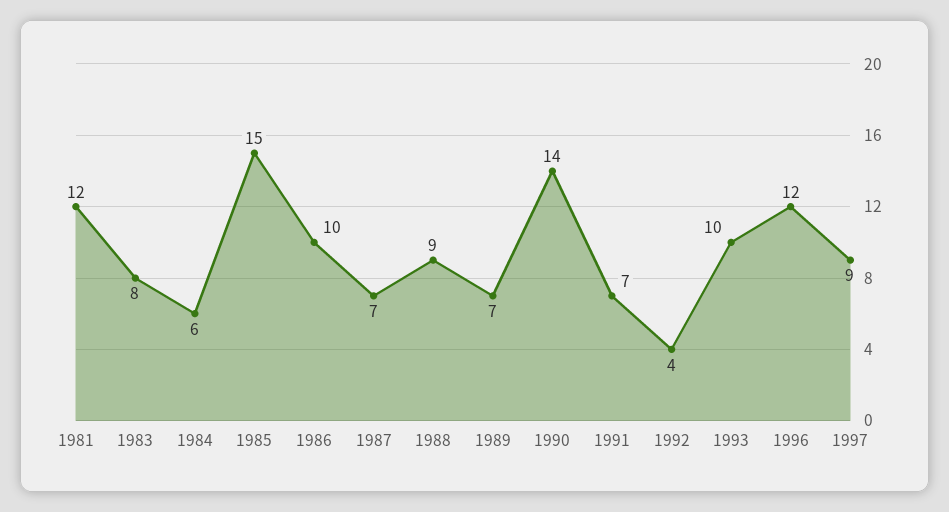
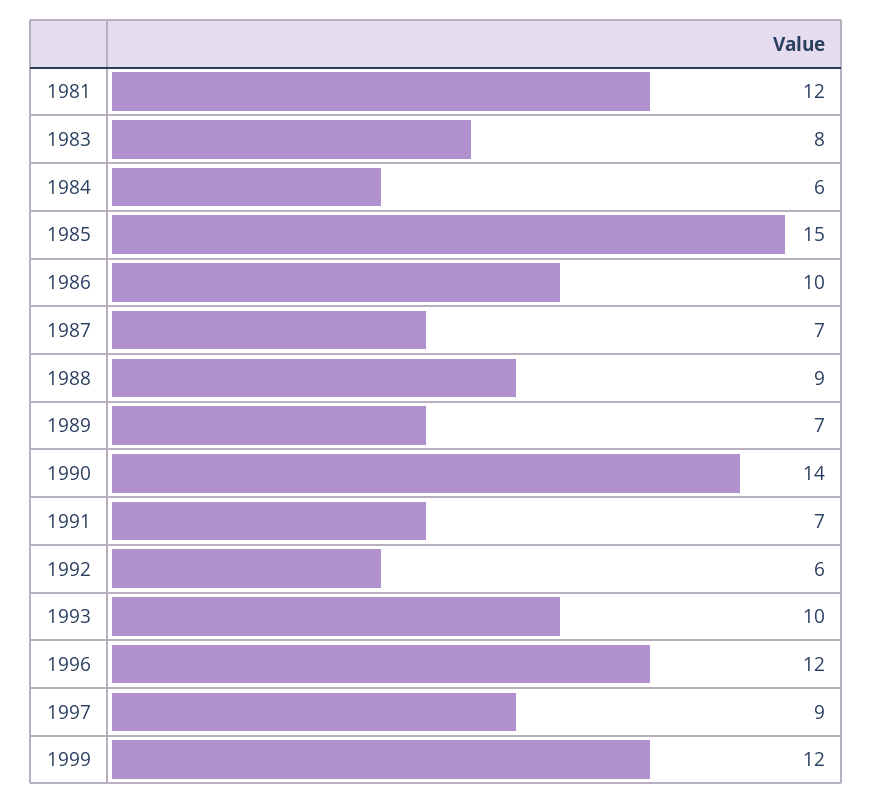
1992: 4 -> 6
1999: none -> 12

